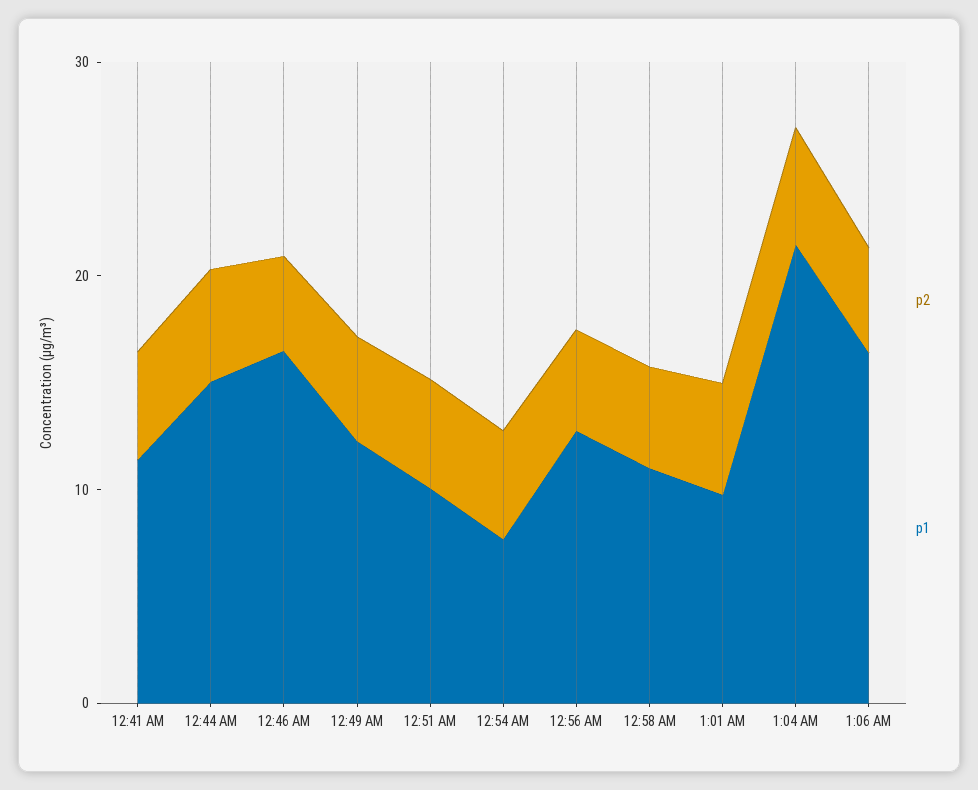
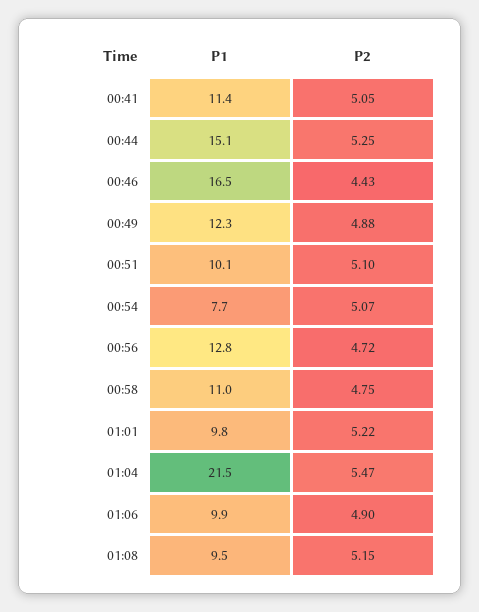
p1, 1:06 AM: 16 -> 9.9
p1, 01:08: none -> 9.5
p2, 01:08: none -> 5.15

